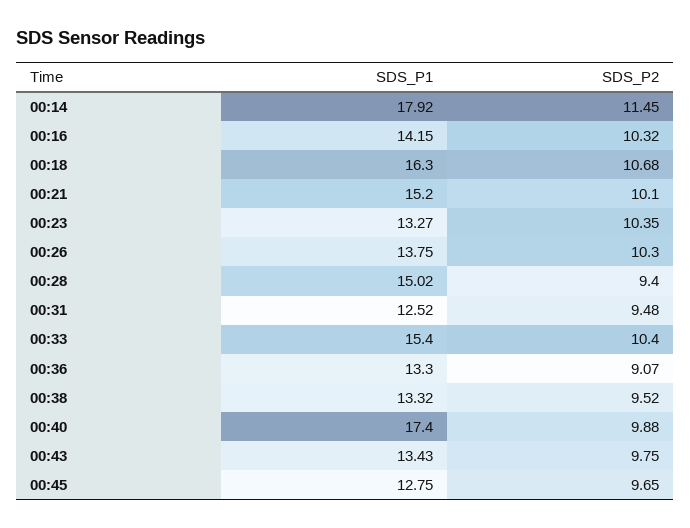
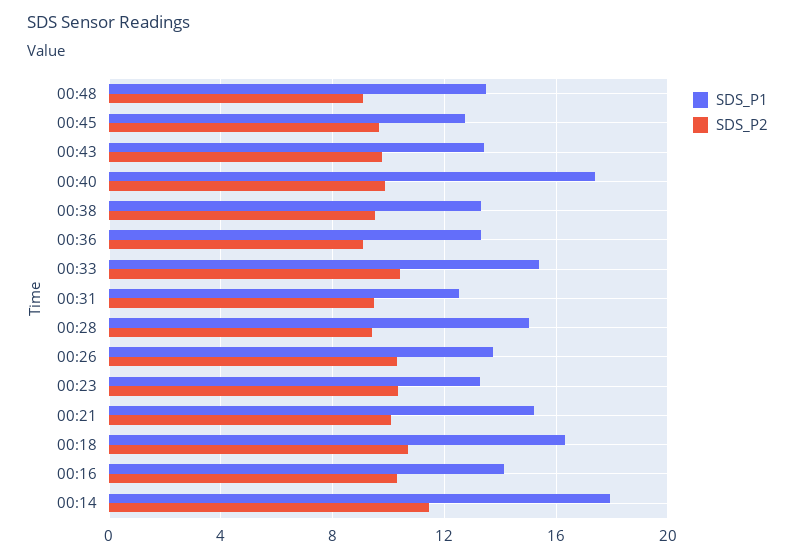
SDS_P1, 00:48: none -> 13.5
SDS_P2, 00:48: none -> 9

